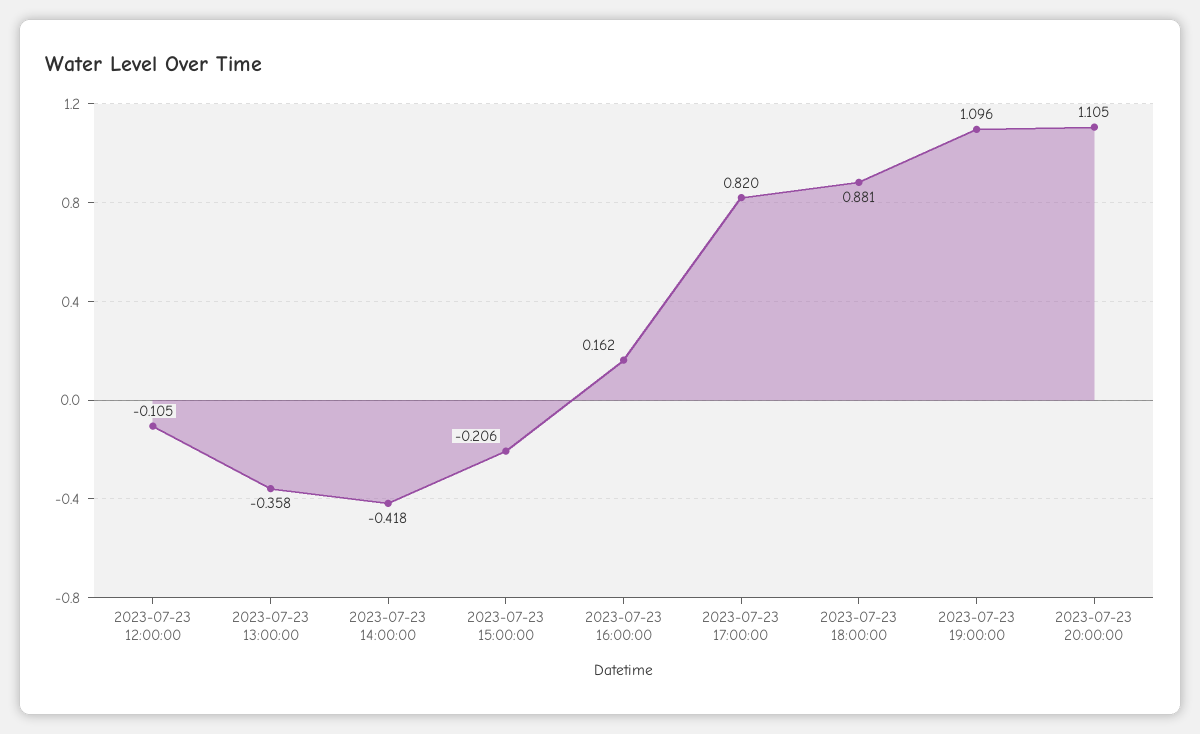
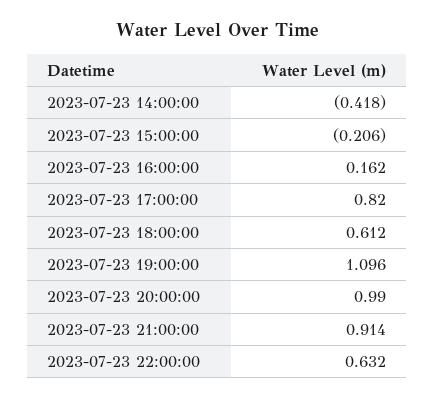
2023-07-23 12:00:00: -0.105 -> none
2023-07-23 13:00:00: -0.358 -> none
2023-07-23 18:00:00: 0.881 -> 0.612
2023-07-23 20:00:00: 1.105 -> 0.99
2023-07-23 21:00:00: none -> 0.914
2023-07-23 22:00:00: none -> 0.632

